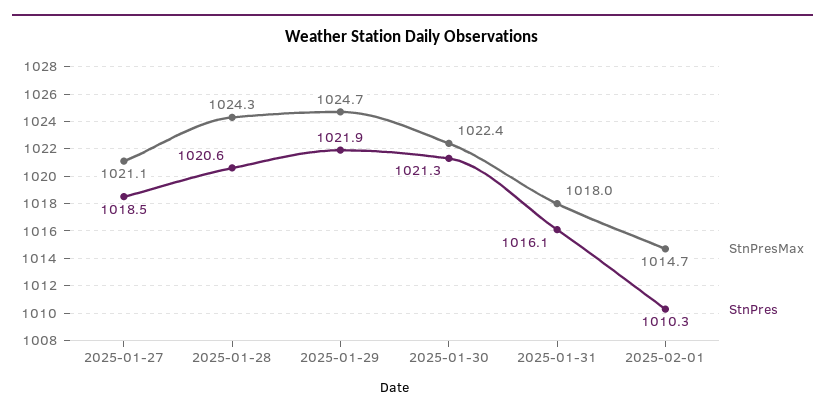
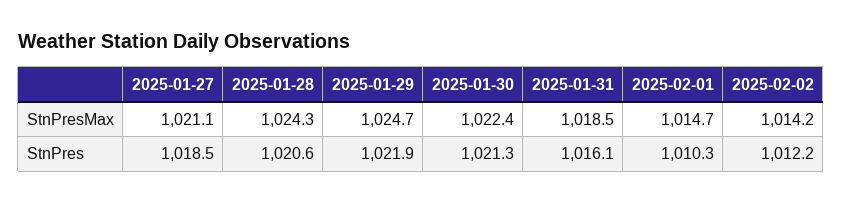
StnPresMax, 2025-01-31: 1018 -> 1018.5
StnPresMax, 2025-02-02: none -> 1014.2
StnPres, 2025-02-02: none -> 1012.2

